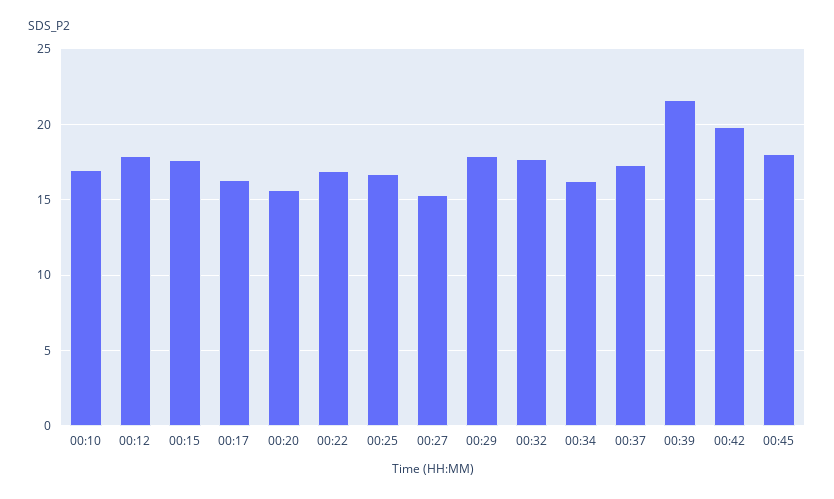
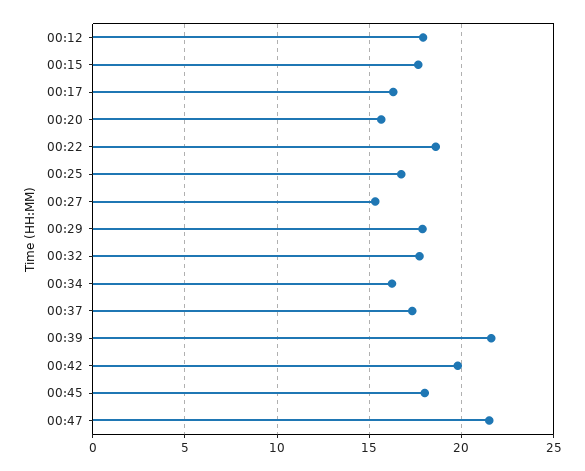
00:10: 17 -> none
00:22: 17 -> 18.5
00:47: none -> 21.5

